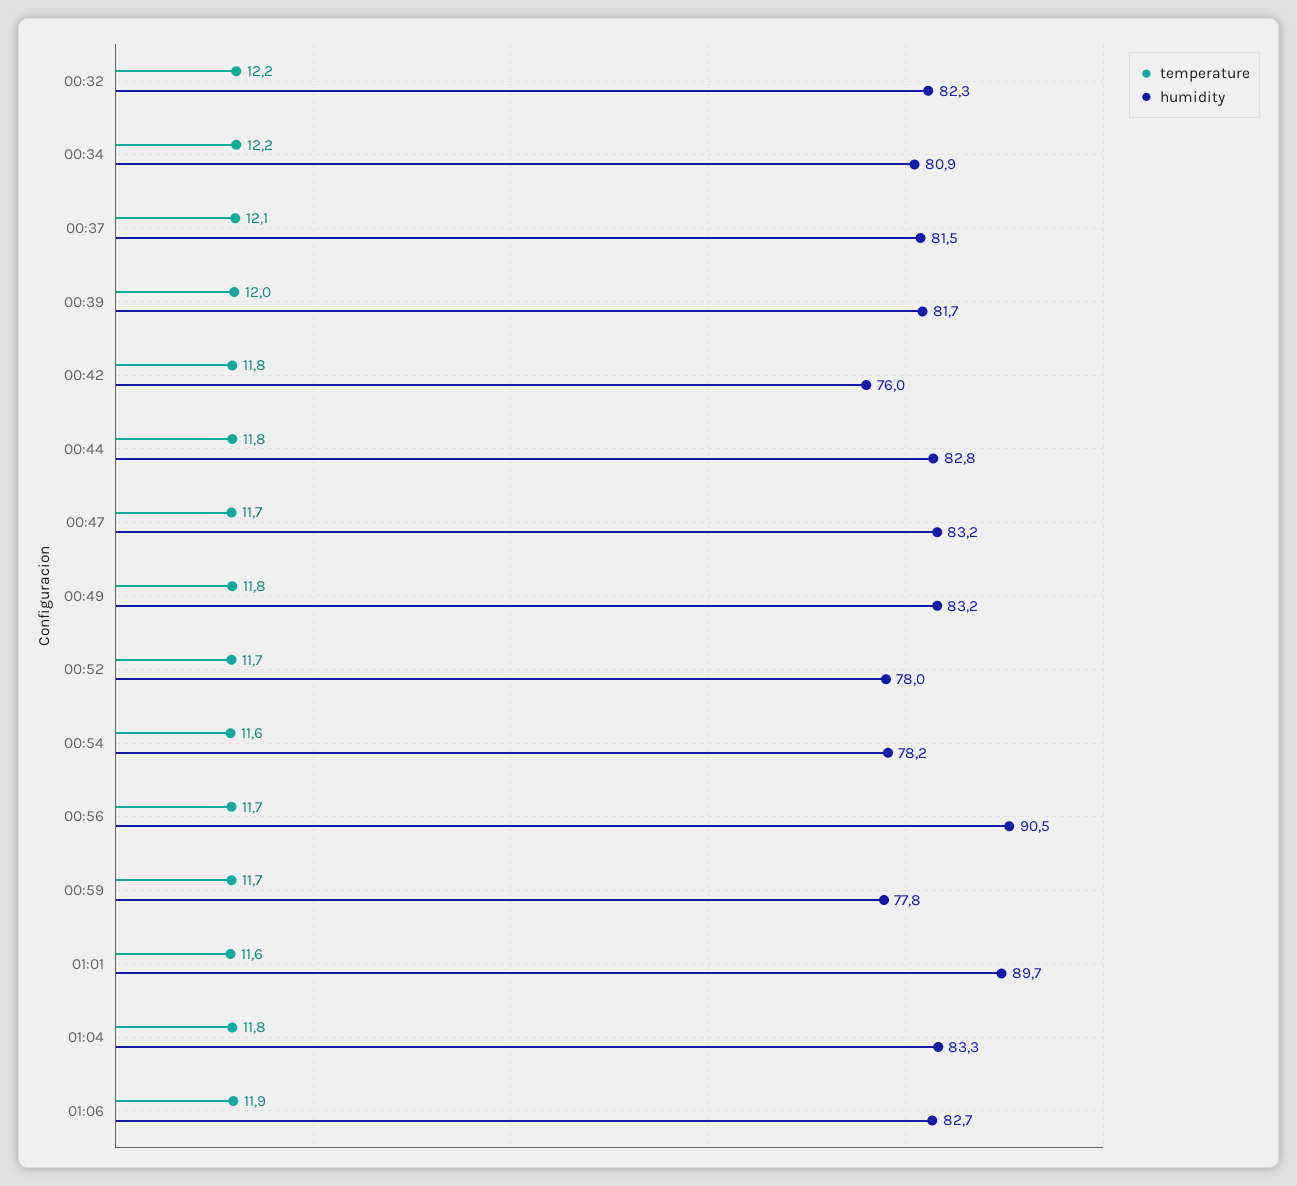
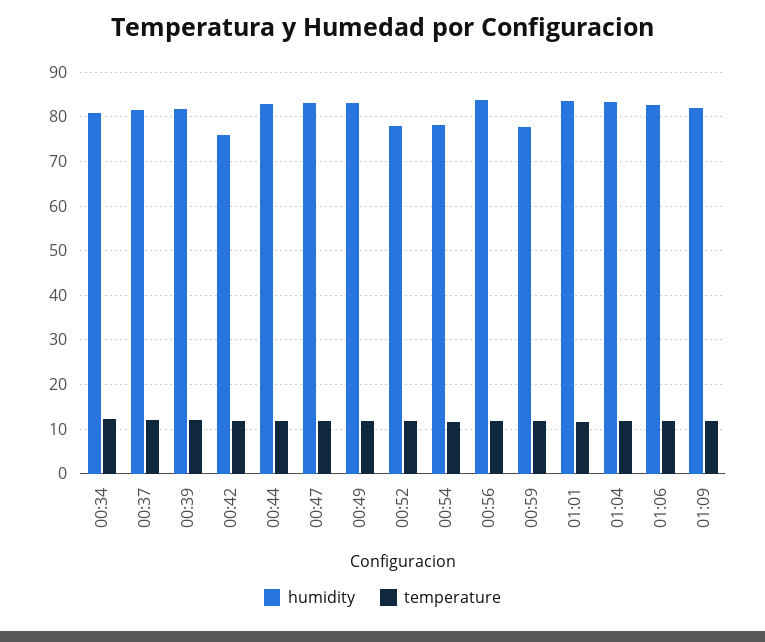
temperature, 00:32: 12.2 -> none
humidity, 00:32: 82.3 -> none
humidity, 00:56: 90.5 -> 84
humidity, 01:01: 89.7 -> 84
humidity, 01:09: none -> 82
temperature, 01:09: none -> 12

